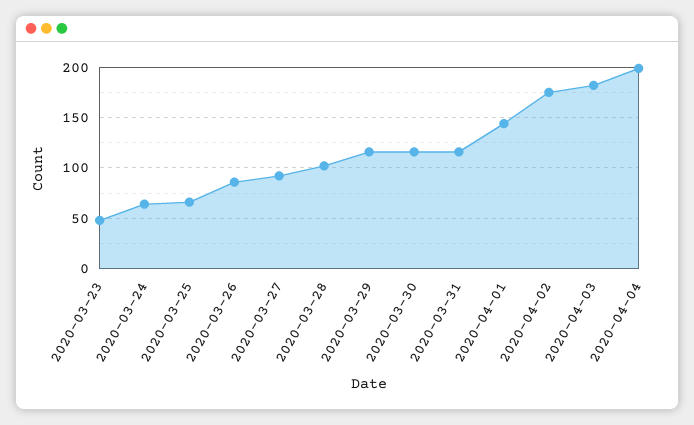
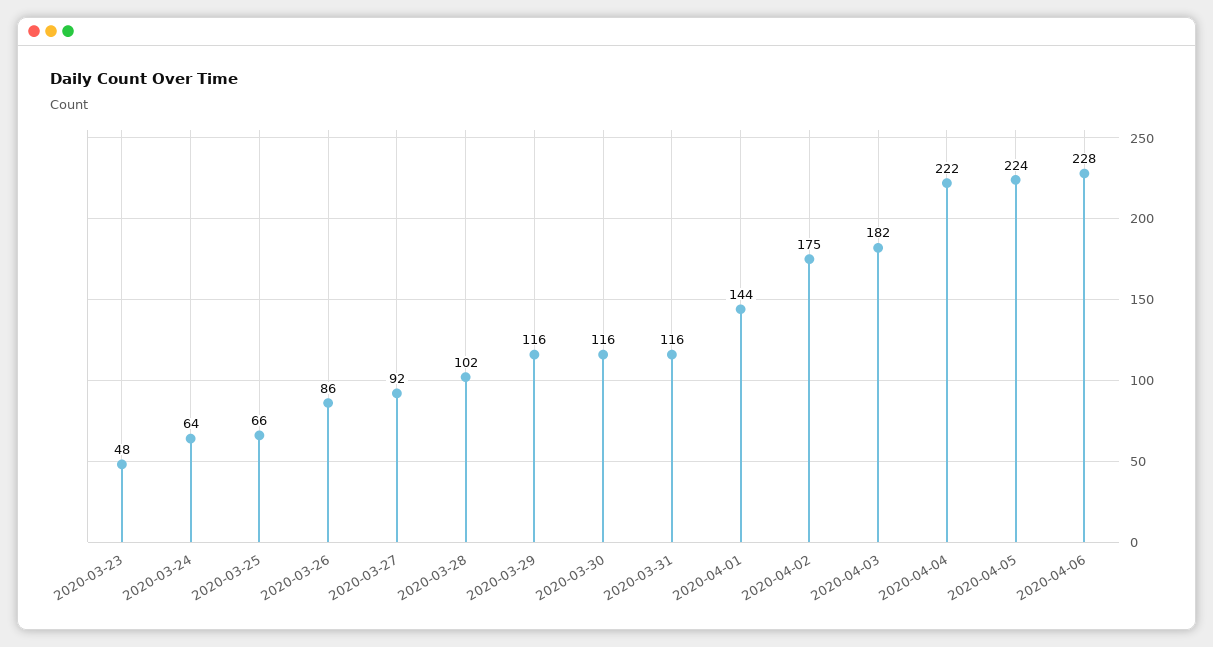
2020-04-04: 200 -> 222
2020-04-05: none -> 224
2020-04-06: none -> 228

